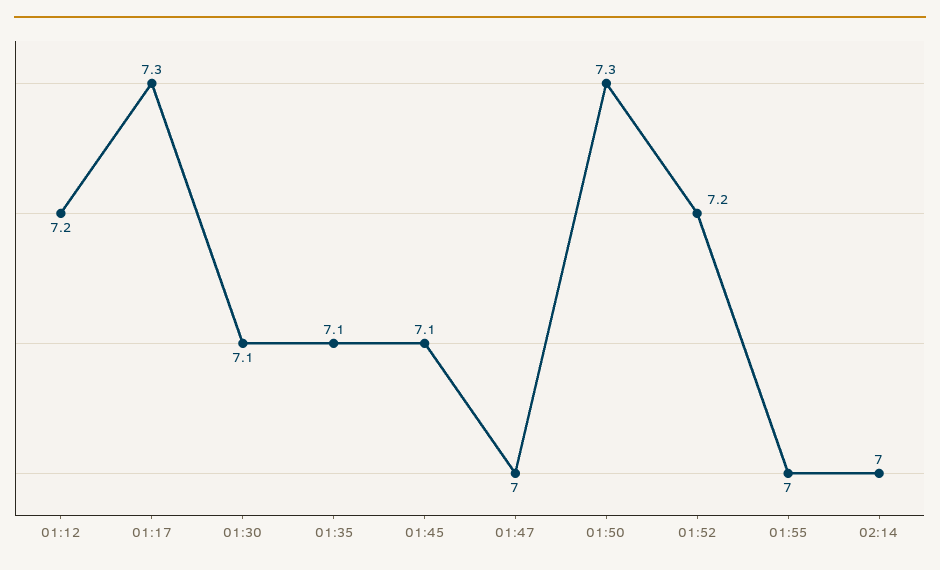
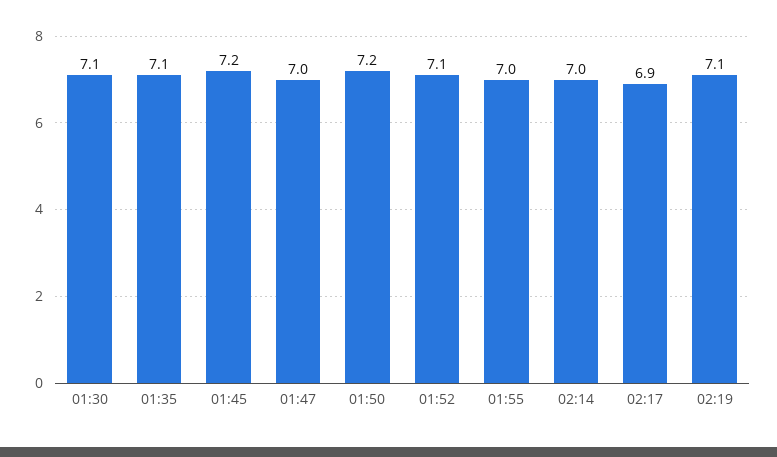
01:12: 7.2 -> none
01:17: 7.3 -> none
01:45: 7.1 -> 7.2
01:50: 7.3 -> 7.2
01:52: 7.2 -> 7.1
02:17: none -> 6.9
02:19: none -> 7.1

